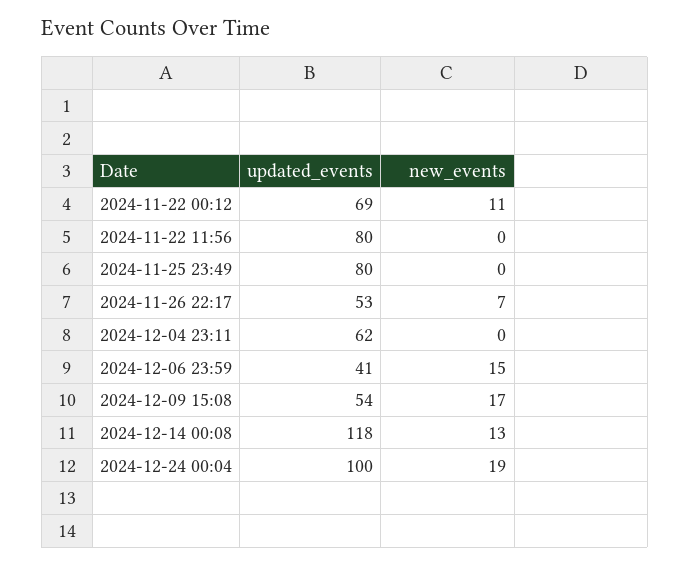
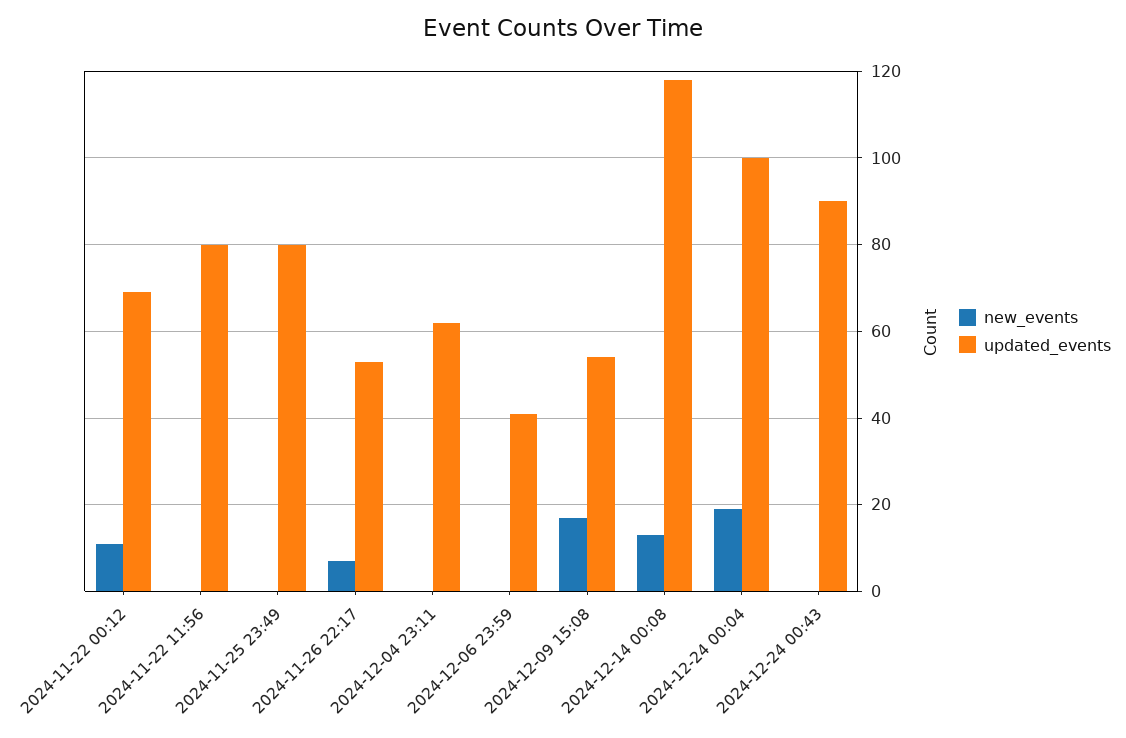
new_events, 2024-12-06 23:59: 15 -> 0
new_events, 2024-12-24 00:43: none -> 0
updated_events, 2024-12-24 00:43: none -> 90

